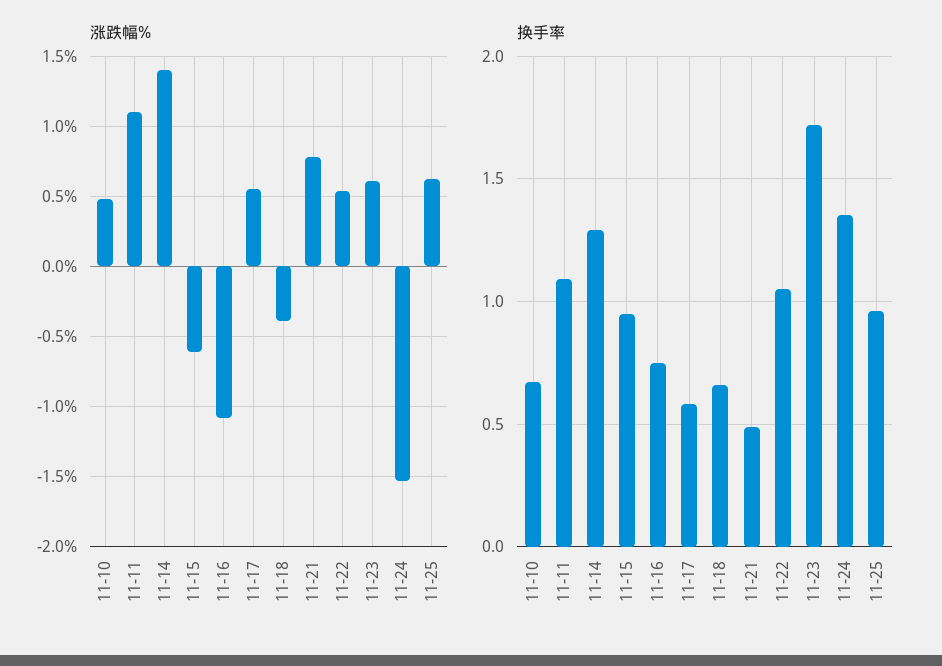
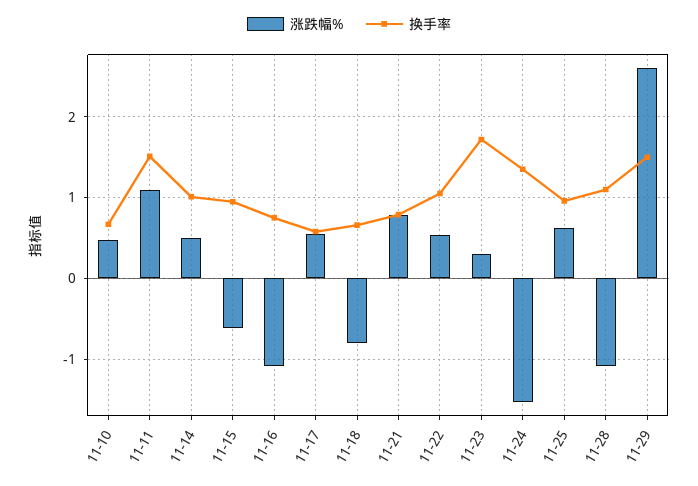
涨跌幅%, 11-14: 1.4 -> 0.5
涨跌幅%, 11-18: -0.4 -> -0.8
涨跌幅%, 11-23: 0.6 -> 0.3
换手率, 11-11: 1.1 -> 1.5
换手率, 11-14: 1.3 -> 1
换手率, 11-21: 0.5 -> 0.8
涨跌幅%, 11-28: none -> -1.1
换手率, 11-28: none -> 1.1
涨跌幅%, 11-29: none -> 2.6
换手率, 11-29: none -> 1.5

